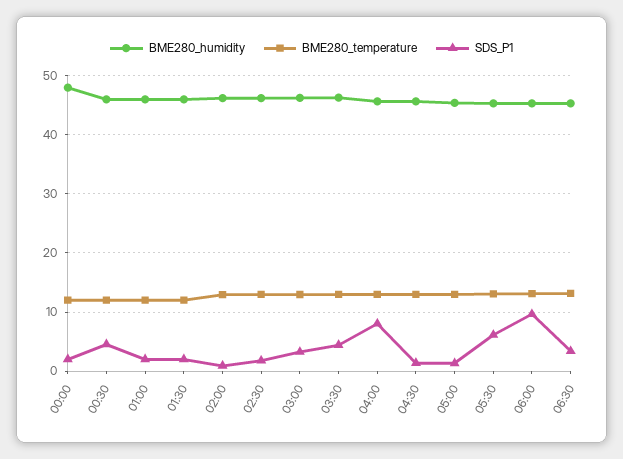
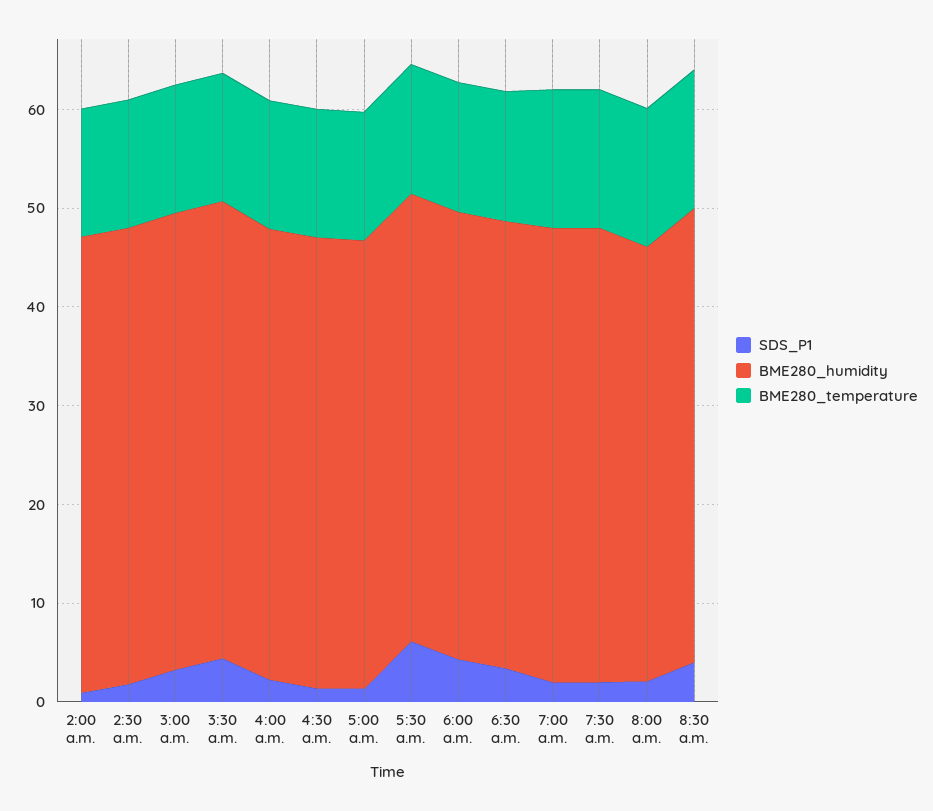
BME280_humidity, 00:00: 48 -> none
BME280_temperature, 00:00: 12 -> none
SDS_P1, 00:00: 2 -> none
BME280_humidity, 00:30: 46 -> none
BME280_temperature, 00:30: 12 -> none
SDS_P1, 00:30: 4 -> none
BME280_humidity, 01:00: 46 -> none
BME280_temperature, 01:00: 12 -> none
SDS_P1, 01:00: 2 -> none
BME280_humidity, 01:30: 46 -> none
BME280_temperature, 01:30: 12 -> none
SDS_P1, 01:30: 2 -> none
SDS_P1, 04:00: 8 -> 2
SDS_P1, 06:00: 10 -> 4
SDS_P1, 7:00 a.m.: none -> 2
BME280_humidity, 7:00 a.m.: none -> 46
BME280_temperature, 7:00 a.m.: none -> 14
SDS_P1, 7:30 a.m.: none -> 2
BME280_humidity, 7:30 a.m.: none -> 46
BME280_temperature, 7:30 a.m.: none -> 14
SDS_P1, 8:00 a.m.: none -> 2
BME280_humidity, 8:00 a.m.: none -> 44
BME280_temperature, 8:00 a.m.: none -> 14
SDS_P1, 8:30 a.m.: none -> 4
BME280_humidity, 8:30 a.m.: none -> 46
BME280_temperature, 8:30 a.m.: none -> 14

